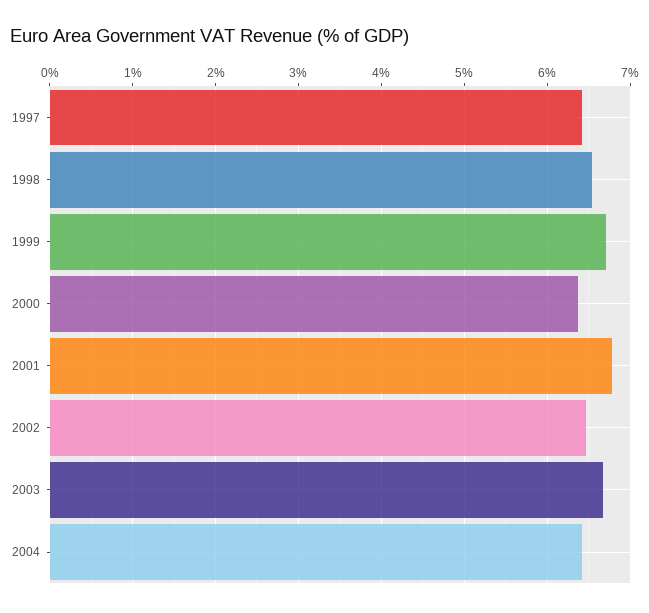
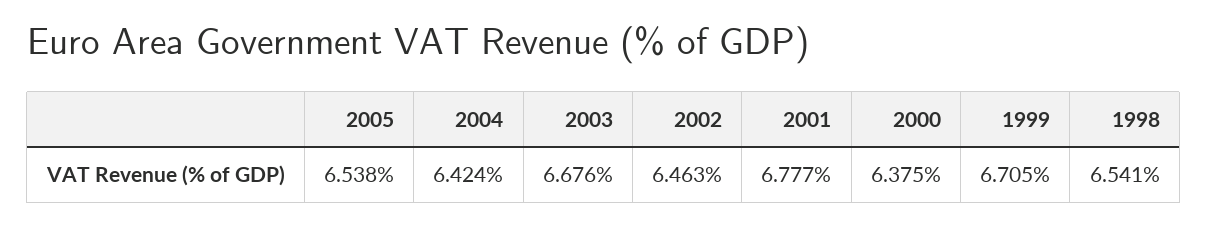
1997: 6.4 -> none
2005: none -> 6.538

